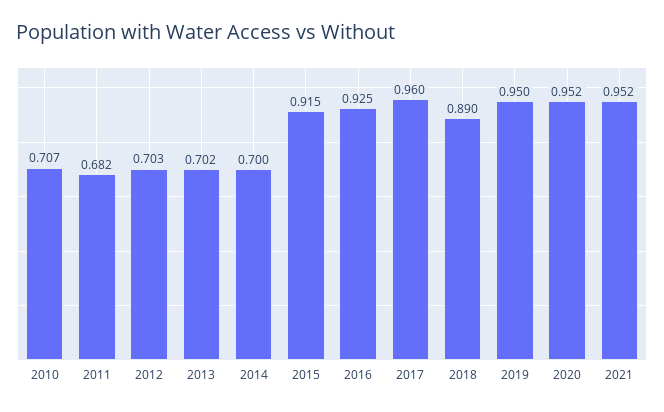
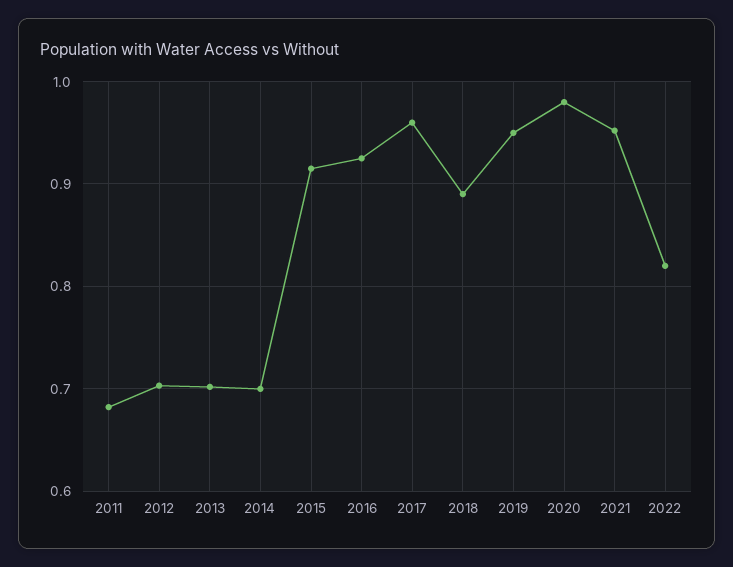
2010: 0.707 -> none
2020: 0.952 -> 0.98
2022: none -> 0.82

